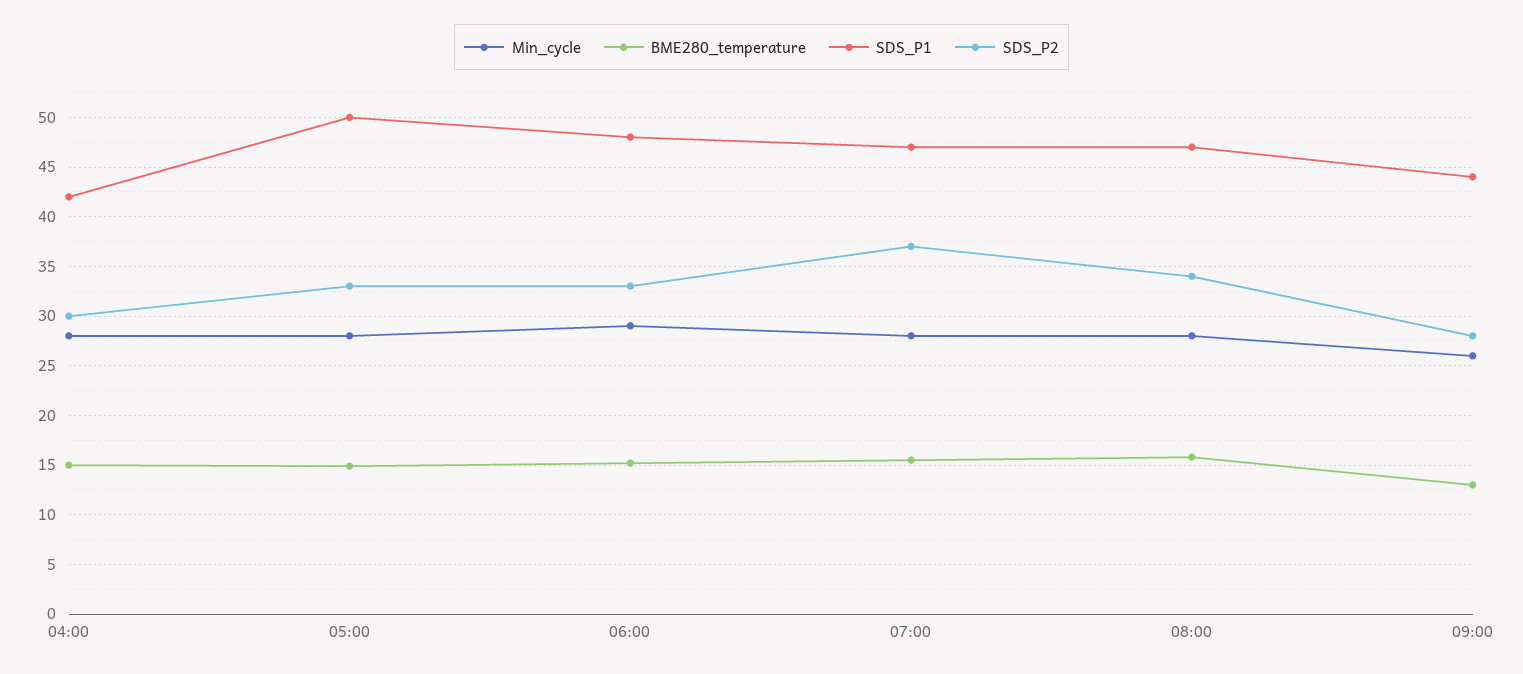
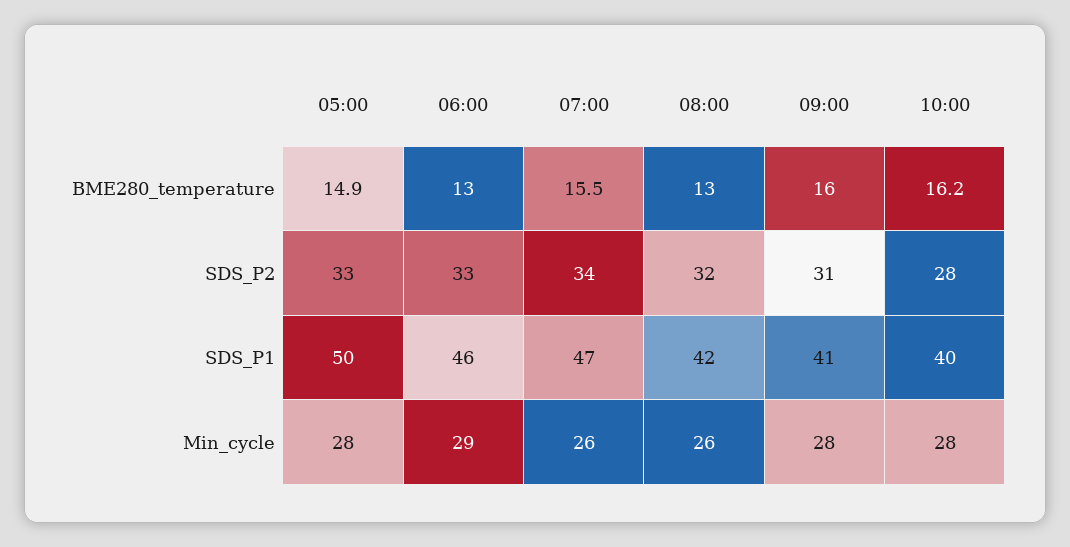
Min_cycle, 04:00: 28 -> none
BME280_temperature, 04:00: 15 -> none
SDS_P1, 04:00: 42 -> none
SDS_P2, 04:00: 30 -> none
BME280_temperature, 06:00: 15 -> 13
SDS_P1, 06:00: 48 -> 46
Min_cycle, 07:00: 28 -> 26
SDS_P2, 07:00: 37 -> 34
Min_cycle, 08:00: 28 -> 26
BME280_temperature, 08:00: 16 -> 13
SDS_P1, 08:00: 47 -> 42
SDS_P2, 08:00: 34 -> 32
Min_cycle, 09:00: 26 -> 28
BME280_temperature, 09:00: 13 -> 16
SDS_P1, 09:00: 44 -> 41
SDS_P2, 09:00: 28 -> 31
BME280_temperature, 10:00: none -> 16.2
SDS_P2, 10:00: none -> 28
SDS_P1, 10:00: none -> 40
Min_cycle, 10:00: none -> 28

